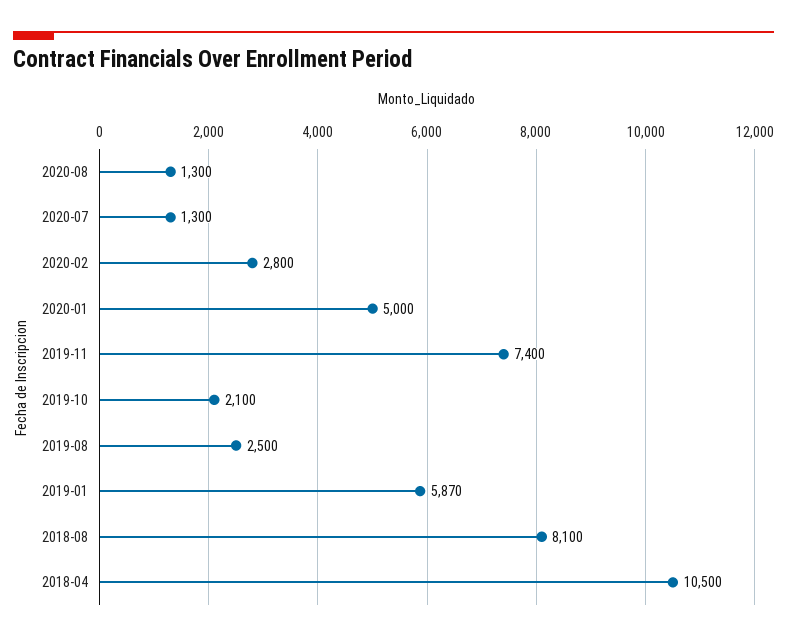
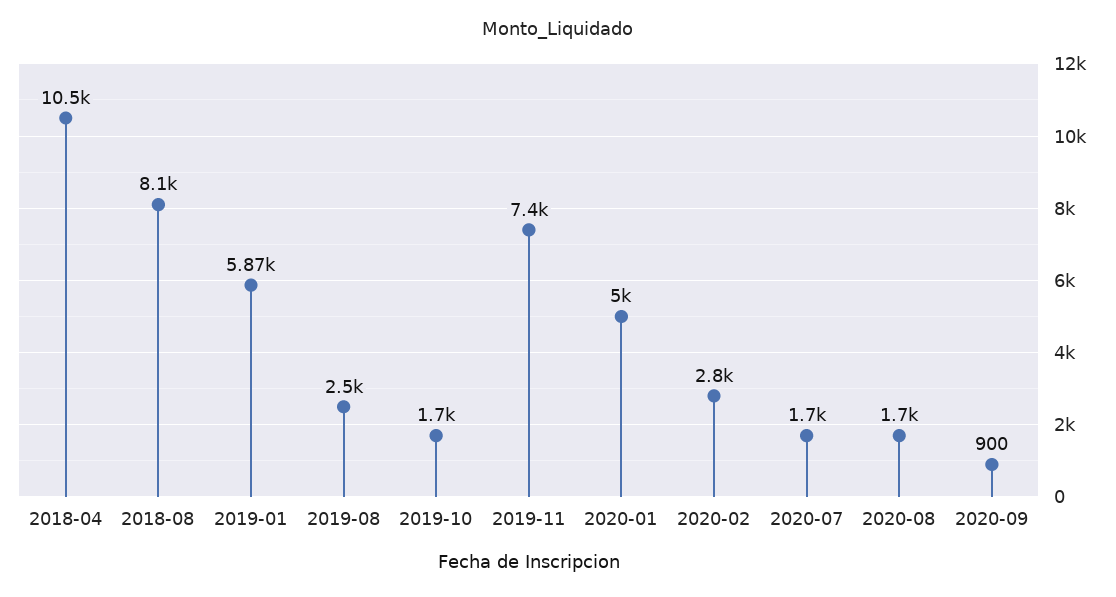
2020-08: 1300 -> 1700
2020-07: 1300 -> 1700
2019-10: 2100 -> 1700
2020-09: none -> 900

